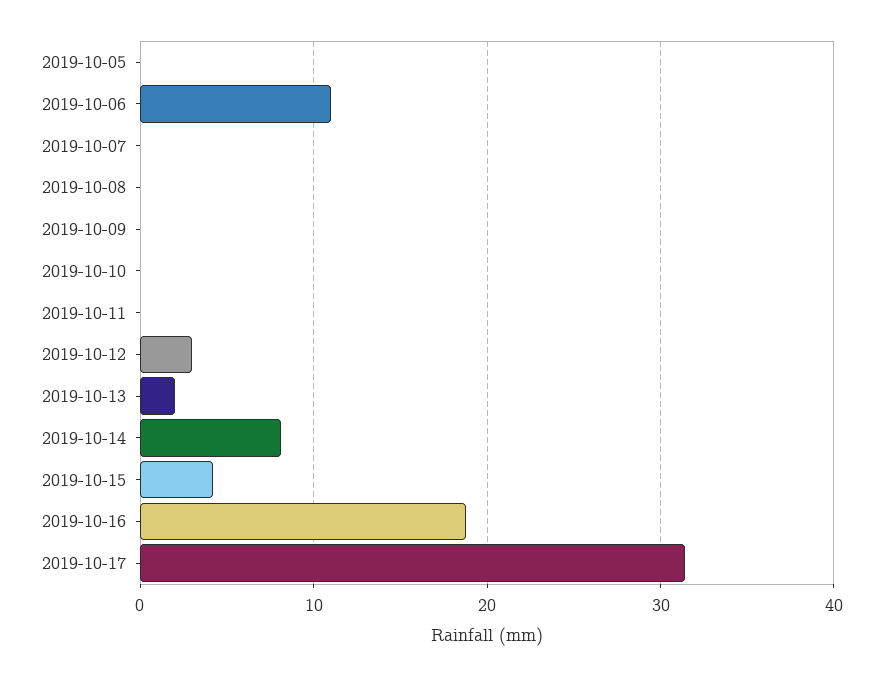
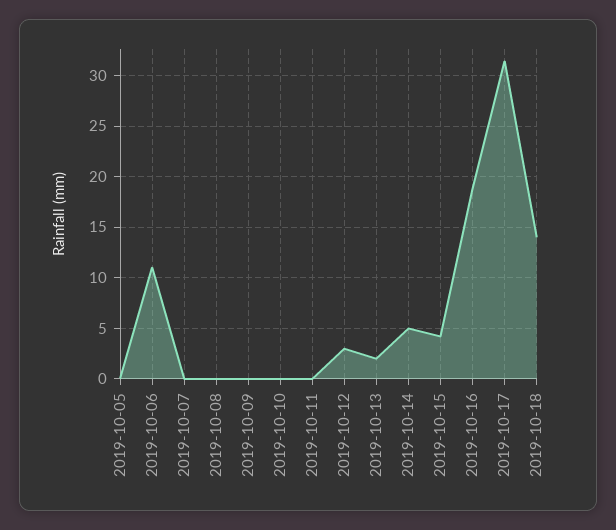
2019-10-14: 8 -> 5
2019-10-18: none -> 14

